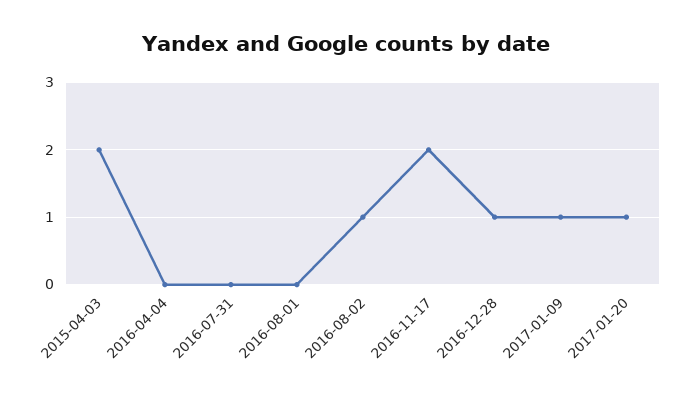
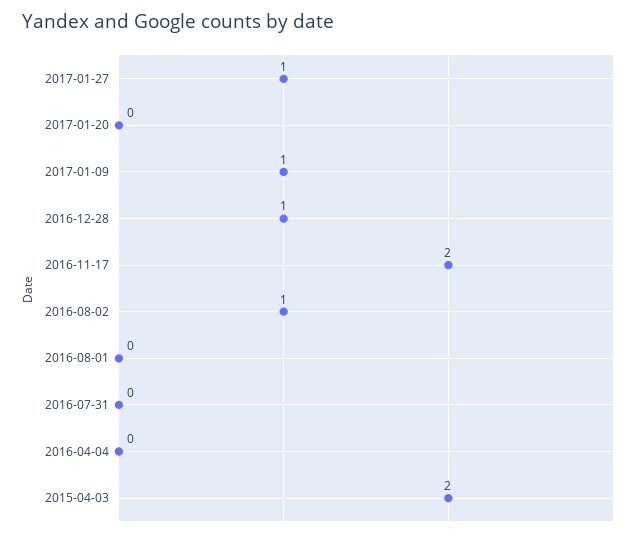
2017-01-20: 1 -> 0
2017-01-27: none -> 1

